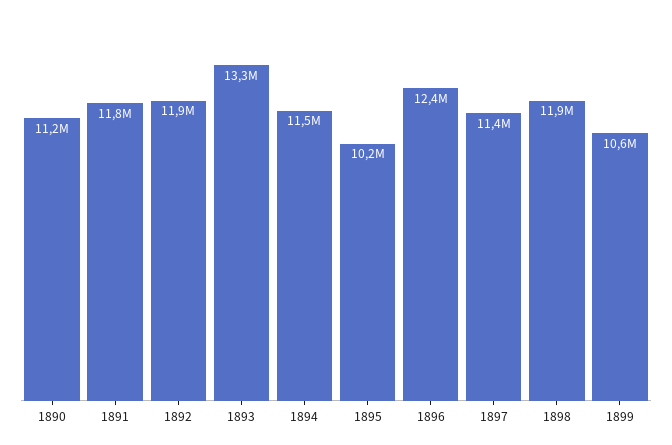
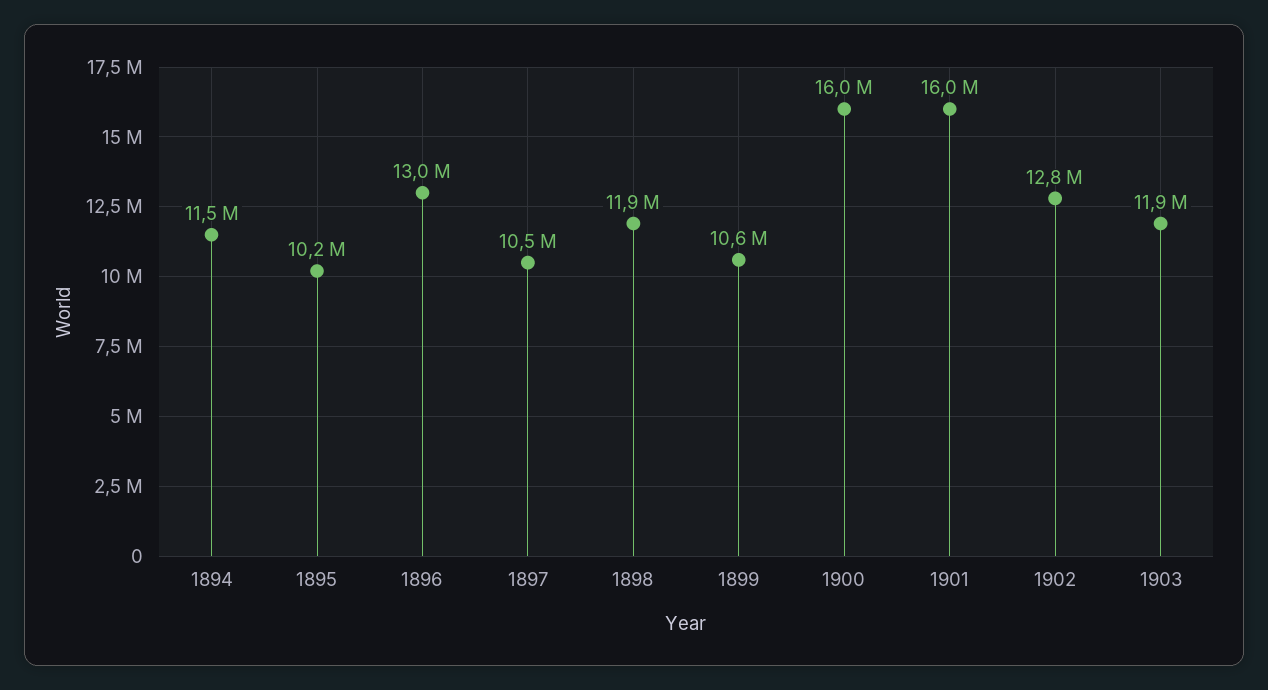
1890: 11200000 -> none
1891: 11800000 -> none
1892: 11900000 -> none
1893: 13300000 -> none
1896: 12400000 -> 13000000
1897: 11400000 -> 10500000
1900: none -> 16000000
1901: none -> 16000000
1902: none -> 12800000
1903: none -> 11900000

